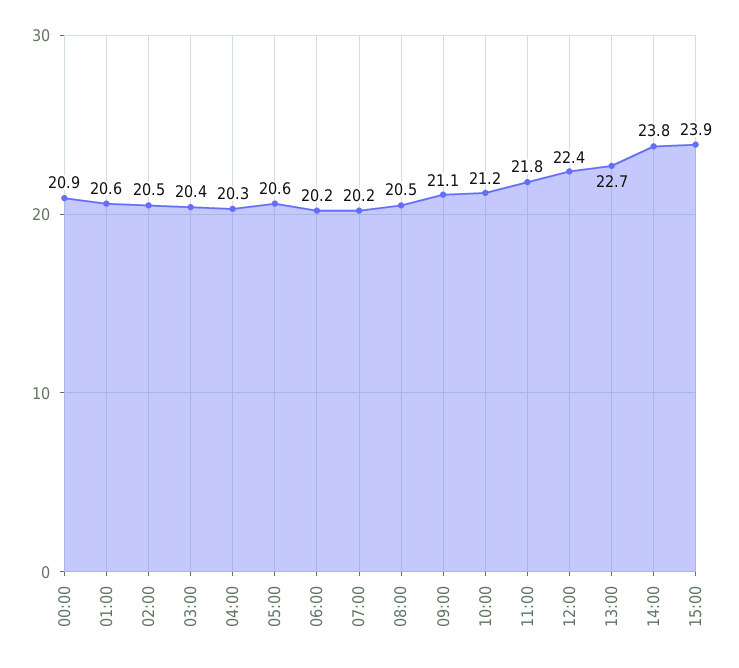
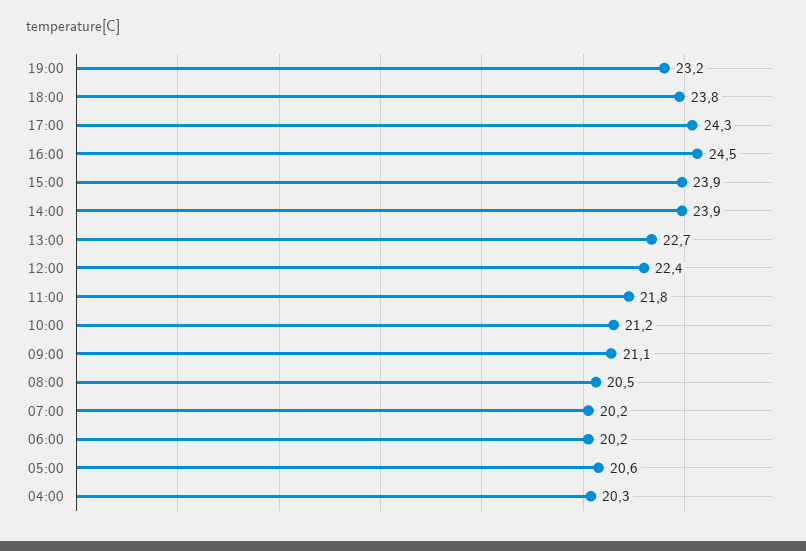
00:00: 20.9 -> none
01:00: 20.6 -> none
02:00: 20.5 -> none
03:00: 20.4 -> none
14:00: 23.8 -> 23.9
19:00: none -> 23.2
18:00: none -> 23.8
17:00: none -> 24.3
16:00: none -> 24.5

